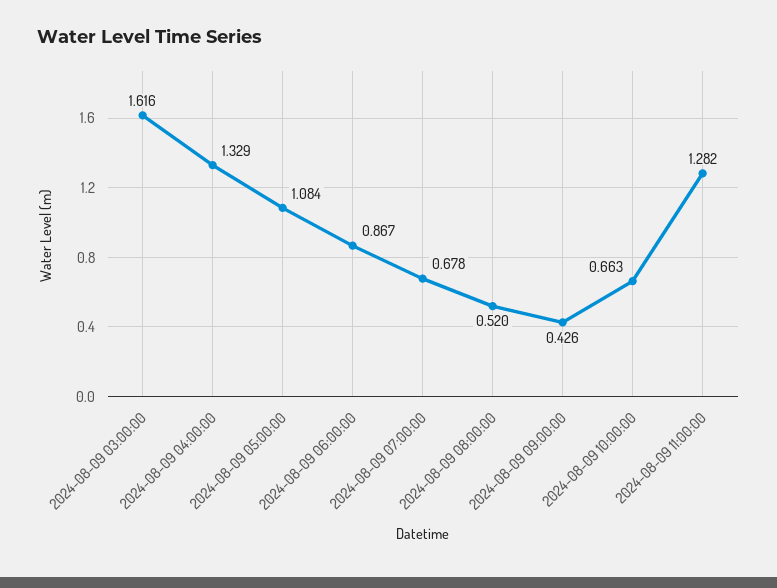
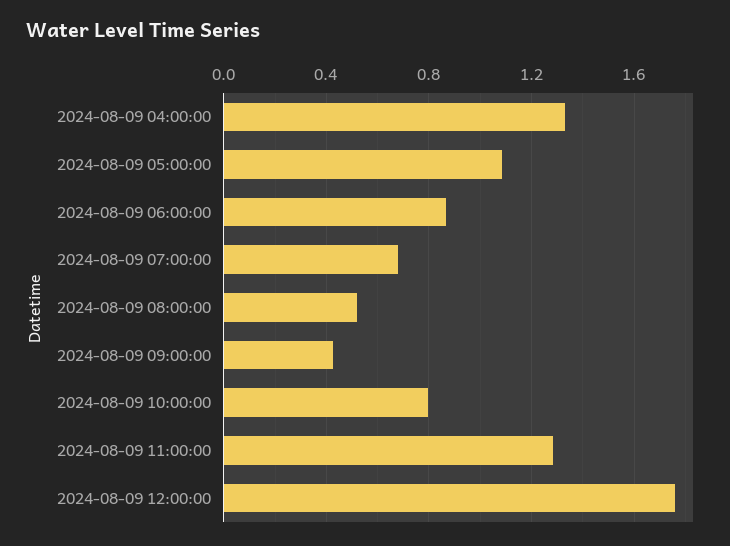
2024-08-09 03:00:00: 1.616 -> none
2024-08-09 10:00:00: 0.663 -> 0.8
2024-08-09 12:00:00: none -> 1.75

